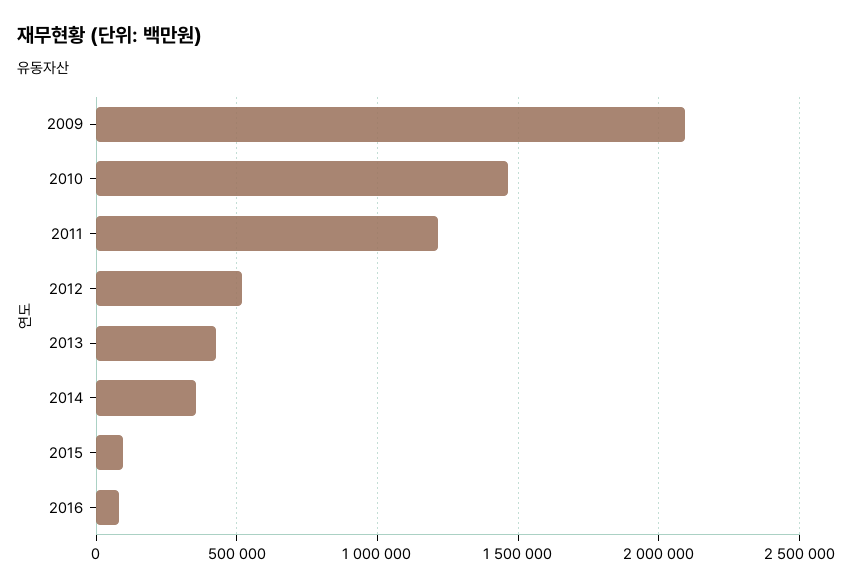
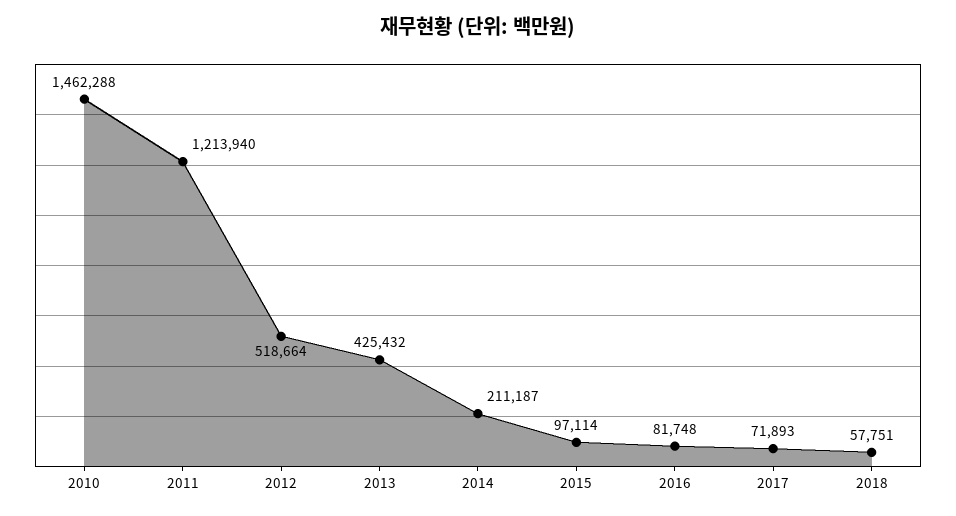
2009: 2100000 -> none
2014: 350000 -> 211187
2017: none -> 71893
2018: none -> 57751

